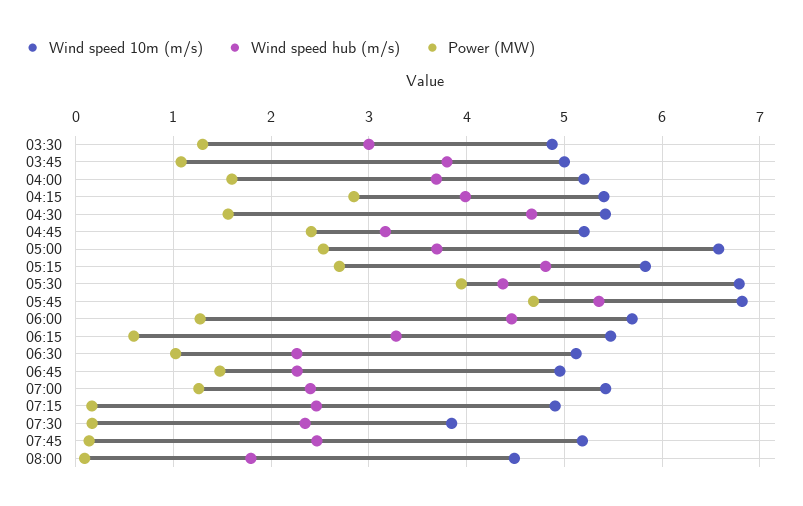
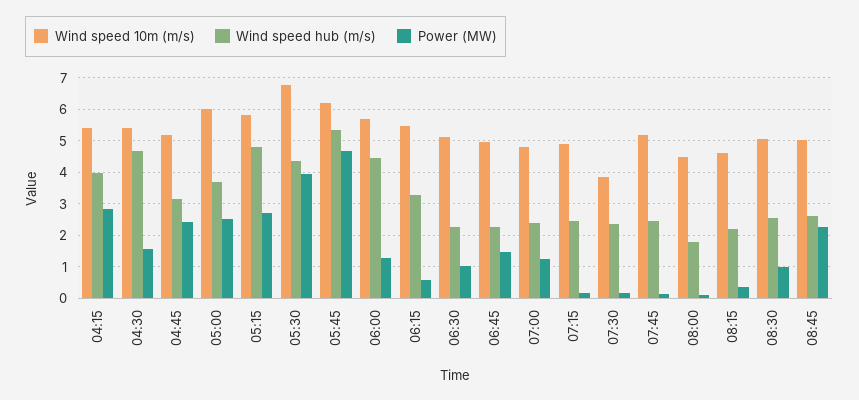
Wind speed 10m (m/s), 03:30: 4.9 -> none
Wind speed hub (m/s), 03:30: 3 -> none
Power (MW), 03:30: 1.3 -> none
Wind speed 10m (m/s), 03:45: 5 -> none
Wind speed hub (m/s), 03:45: 3.8 -> none
Power (MW), 03:45: 1.1 -> none
Wind speed 10m (m/s), 04:00: 5.2 -> none
Wind speed hub (m/s), 04:00: 3.7 -> none
Power (MW), 04:00: 1.6 -> none
Wind speed 10m (m/s), 05:00: 6.6 -> 6
Wind speed 10m (m/s), 05:45: 6.8 -> 6.2
Wind speed 10m (m/s), 07:00: 5.4 -> 4.8
Wind speed 10m (m/s), 08:15: none -> 4.6
Wind speed hub (m/s), 08:15: none -> 2.2
Power (MW), 08:15: none -> 0.4
Wind speed 10m (m/s), 08:30: none -> 5
Wind speed hub (m/s), 08:30: none -> 2.6
Power (MW), 08:30: none -> 1
Wind speed 10m (m/s), 08:45: none -> 5
Wind speed hub (m/s), 08:45: none -> 2.6
Power (MW), 08:45: none -> 2.2

